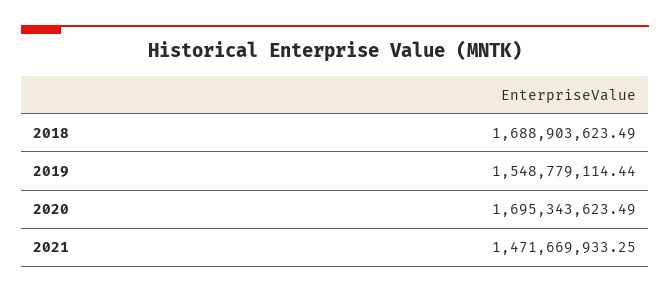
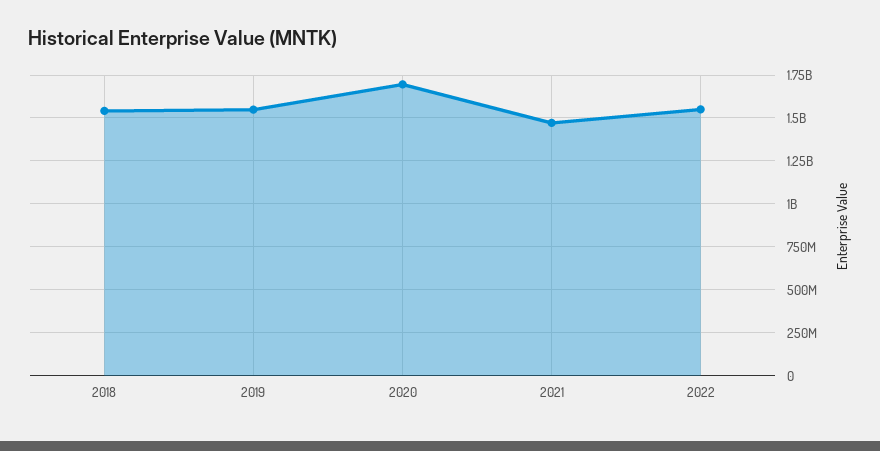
2018: 1688903623.49 -> 1550000000
2022: none -> 1550000000

